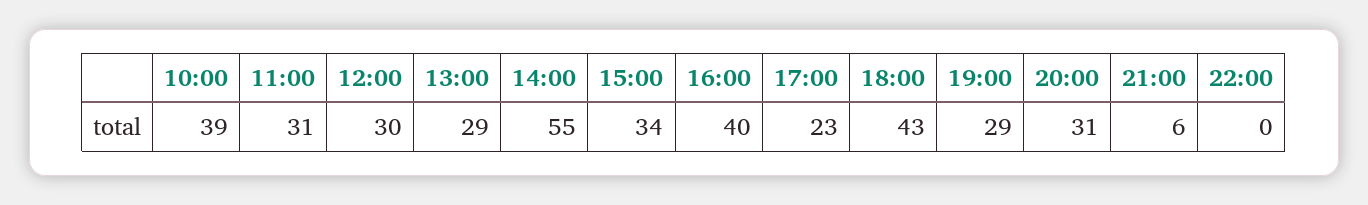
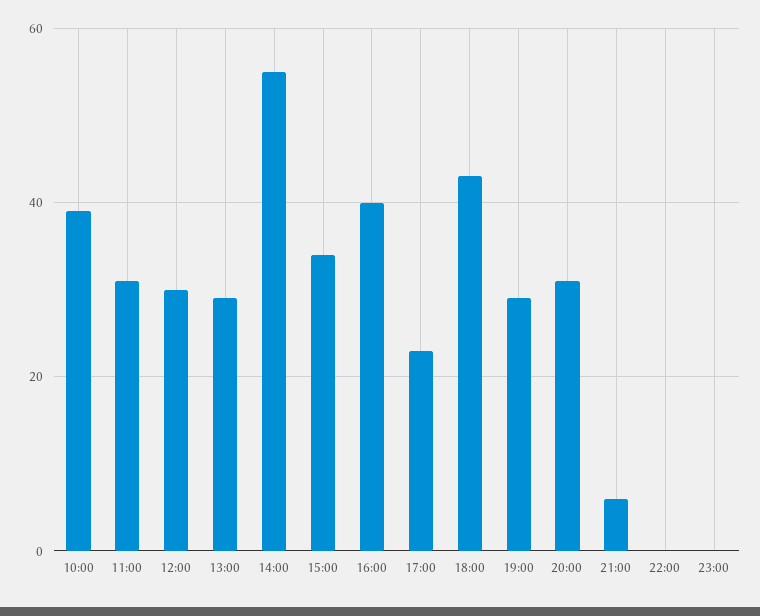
23:00: none -> 0

